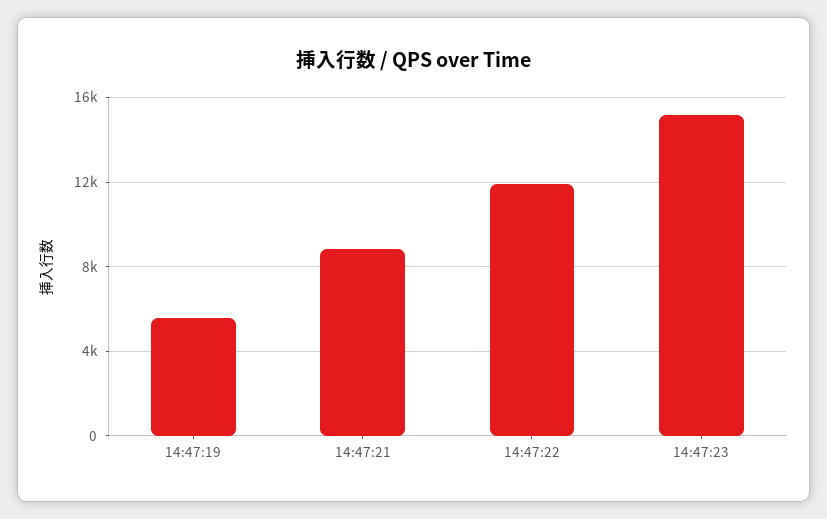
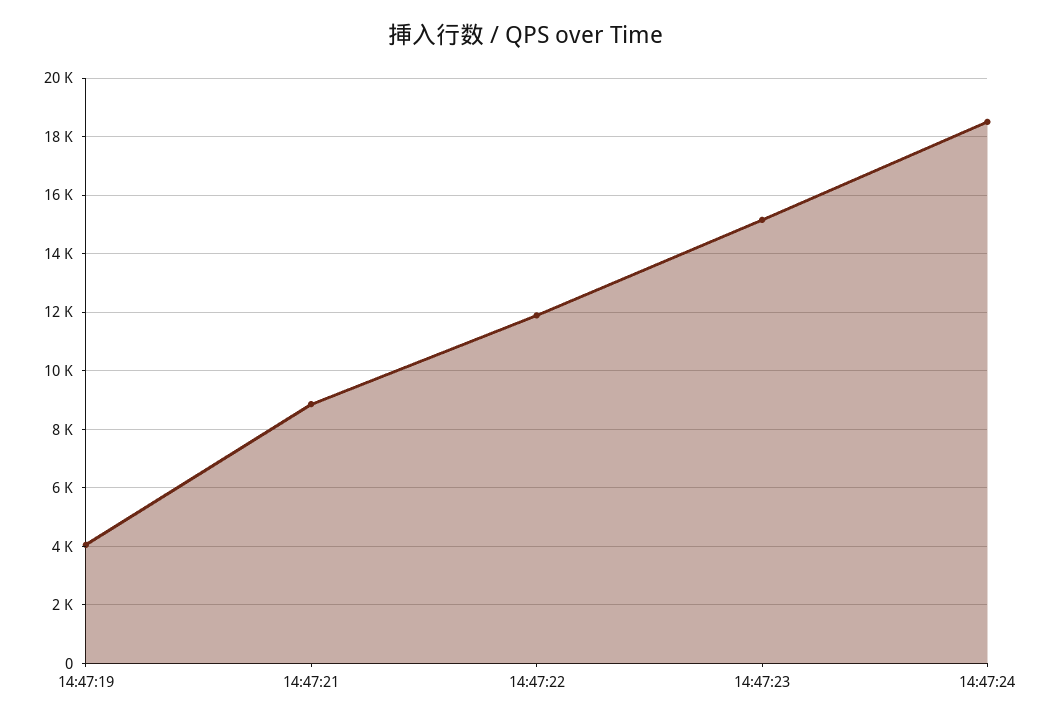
14:47:19: 5500 -> 4000
14:47:24: none -> 18500

